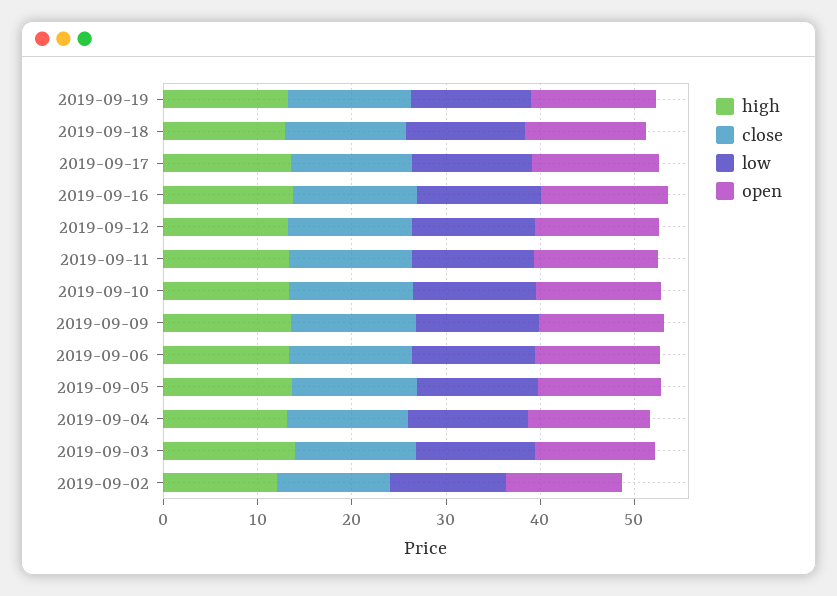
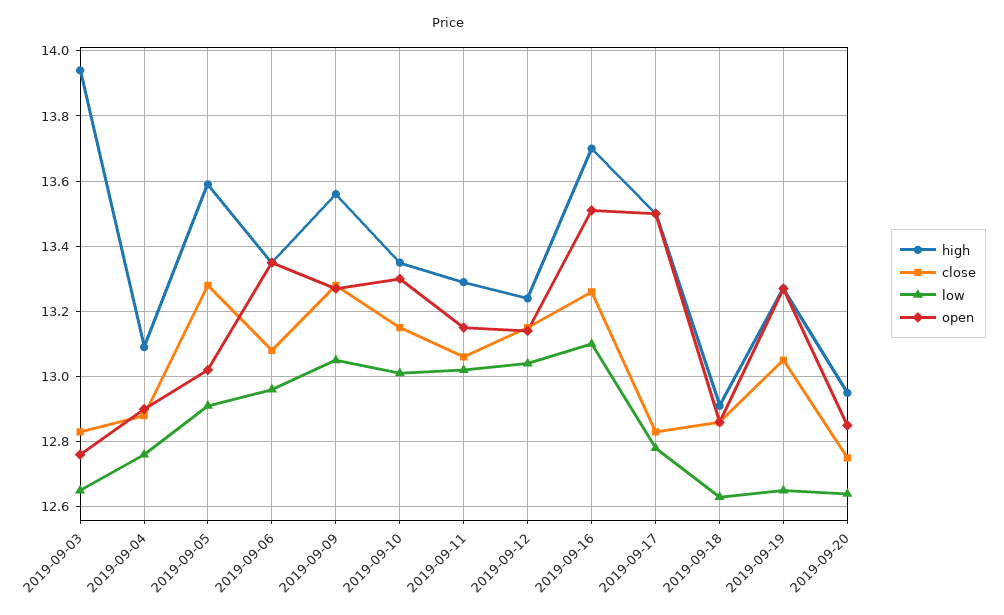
high, 2019-09-02: 12 -> none
close, 2019-09-02: 12 -> none
low, 2019-09-02: 12 -> none
open, 2019-09-02: 12 -> none
high, 2019-09-20: none -> 12.95
close, 2019-09-20: none -> 12.75
low, 2019-09-20: none -> 12.65
open, 2019-09-20: none -> 12.85

